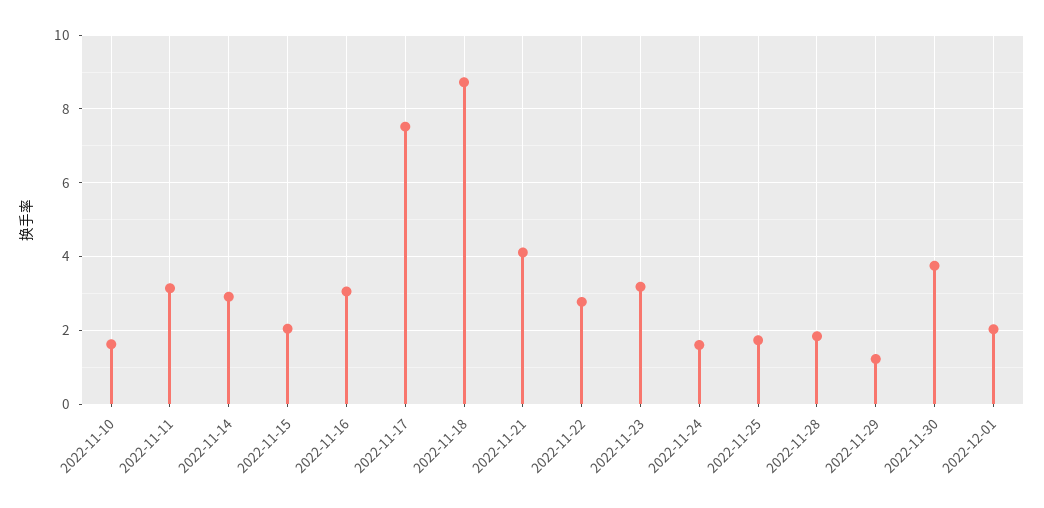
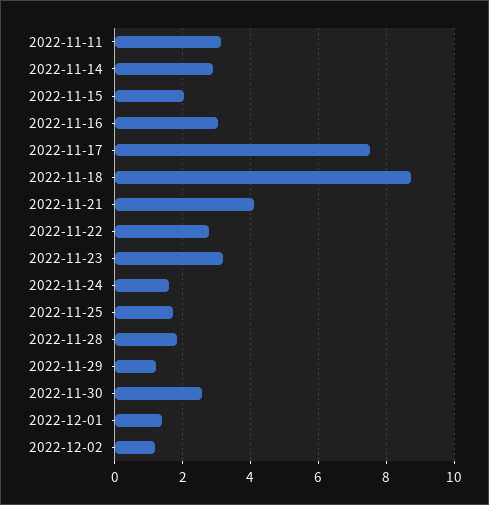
2022-11-10: 1.6 -> none
2022-11-30: 3.8 -> 2.6
2022-12-01: 2 -> 1.4
2022-12-02: none -> 1.2

